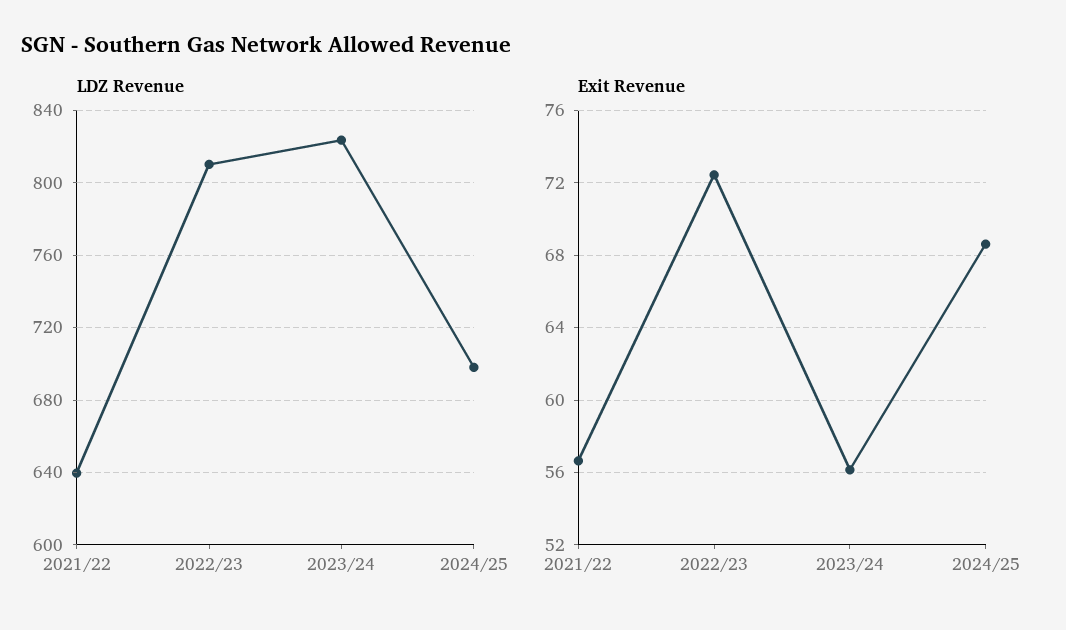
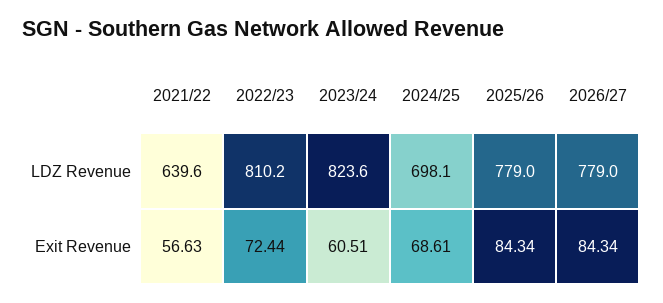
Exit Revenue, 2023/24: 56 -> 60.51
LDZ Revenue, 2025/26: none -> 779
LDZ Revenue, 2026/27: none -> 779
Exit Revenue, 2025/26: none -> 84.34
Exit Revenue, 2026/27: none -> 84.34

